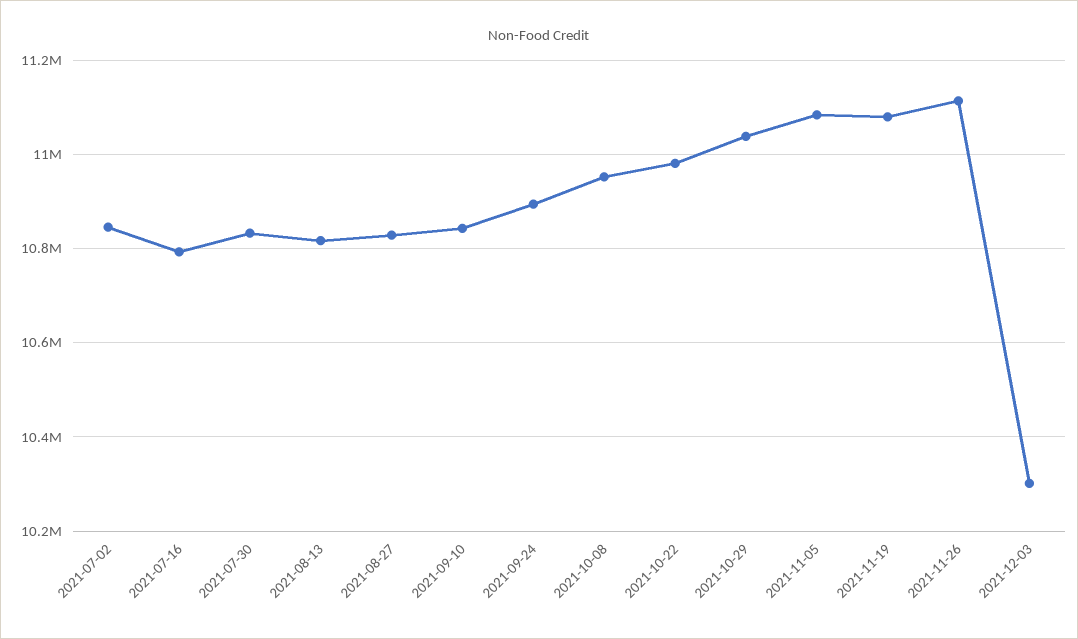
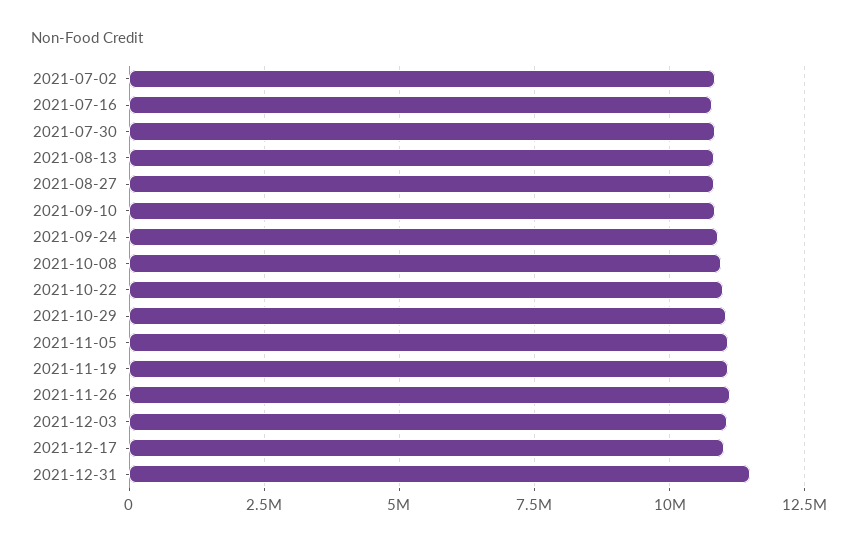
2021-12-03: 10300000 -> 11000000
2021-12-17: none -> 11000000
2021-12-31: none -> 11500000

